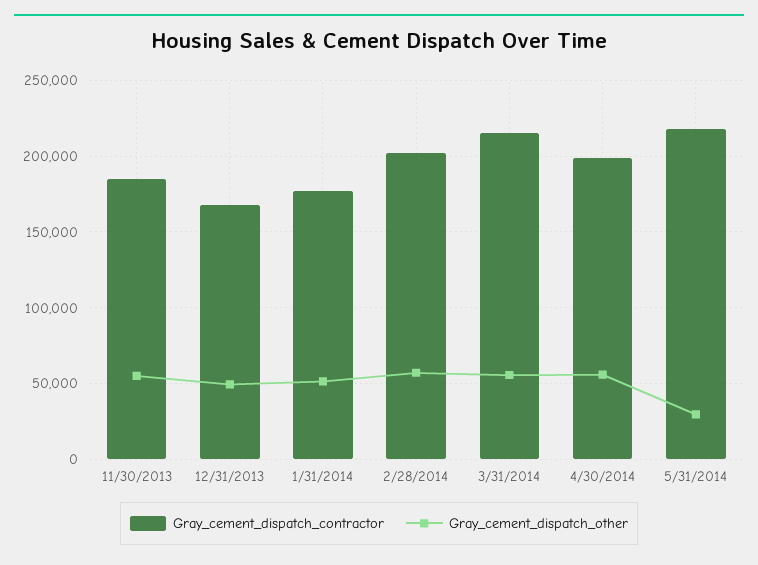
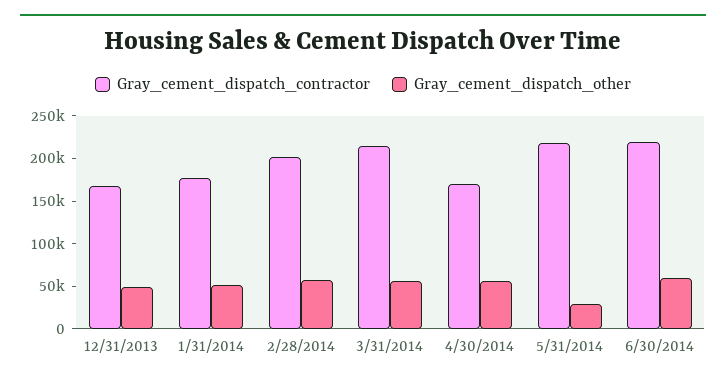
Gray_cement_dispatch_contractor, 11/30/2013: 185000 -> none
Gray_cement_dispatch_other, 11/30/2013: 55000 -> none
Gray_cement_dispatch_contractor, 4/30/2014: 200000 -> 170000
Gray_cement_dispatch_contractor, 6/30/2014: none -> 220000
Gray_cement_dispatch_other, 6/30/2014: none -> 60000

